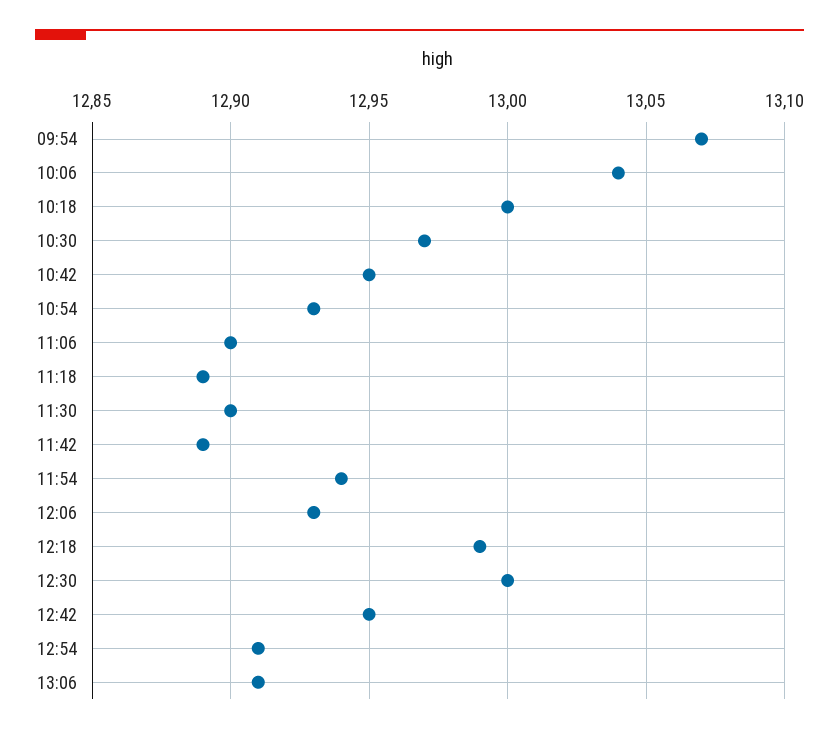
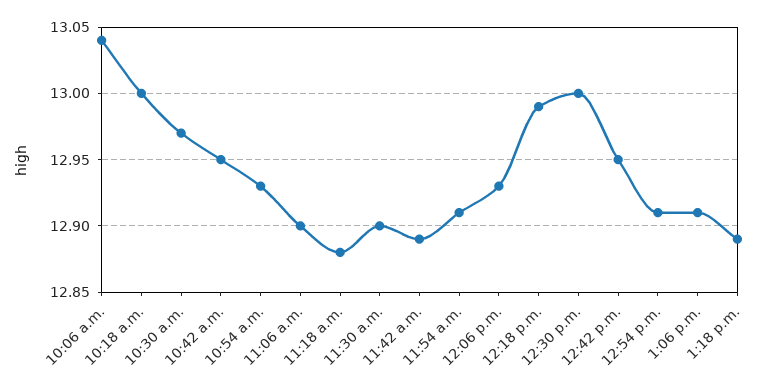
09:54: 13.07 -> none
11:18: 12.89 -> 12.88
11:54: 12.94 -> 12.91
1:18 p.m.: none -> 12.89

